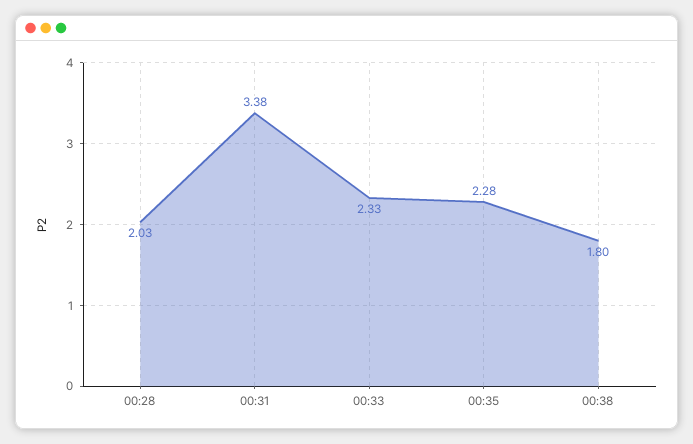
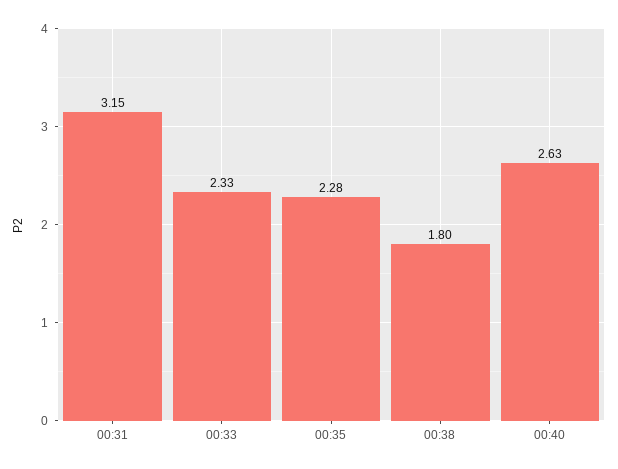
00:28: 2.03 -> none
00:31: 3.38 -> 3.15
00:40: none -> 2.63

